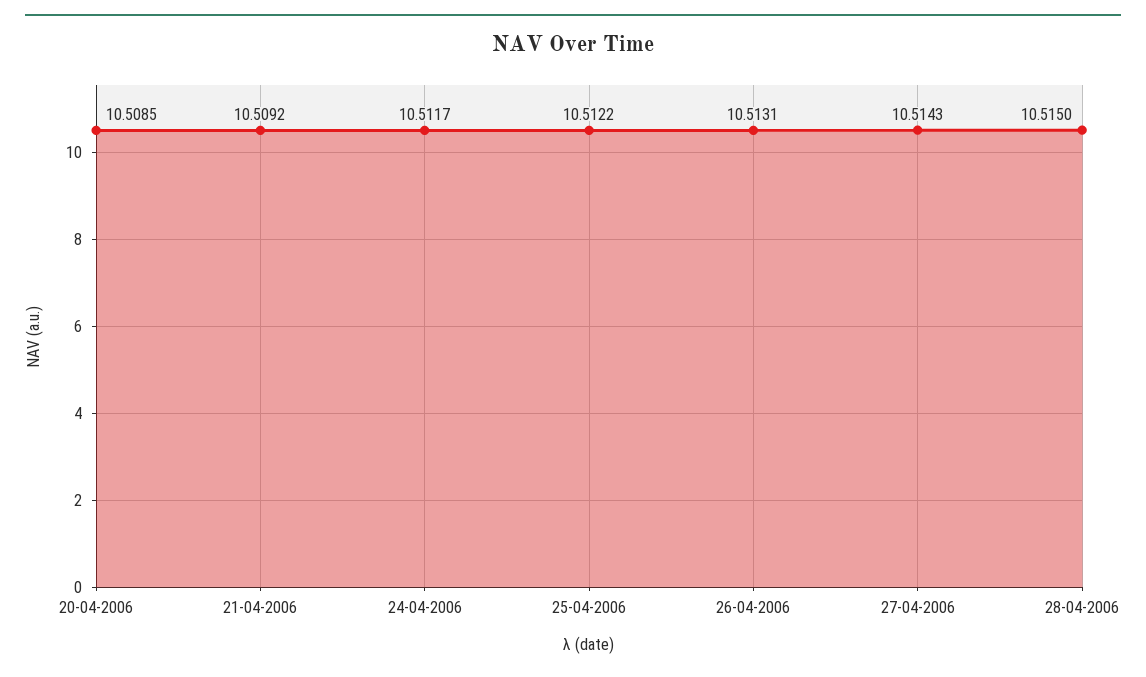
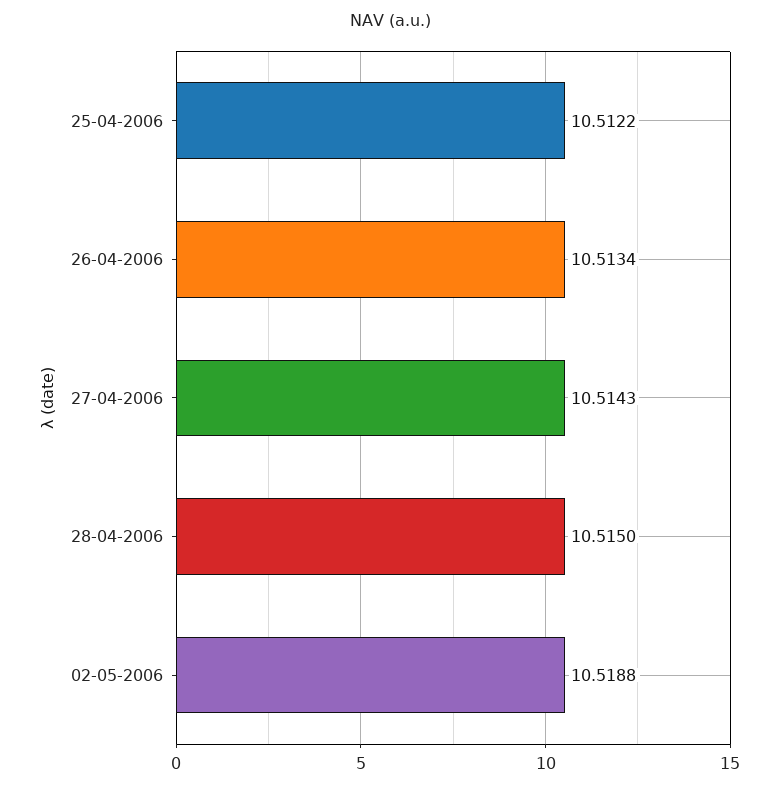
20-04-2006: 10.5085 -> none
21-04-2006: 10.5092 -> none
24-04-2006: 10.5117 -> none
26-04-2006: 10.5131 -> 10.5134
02-05-2006: none -> 10.5188

